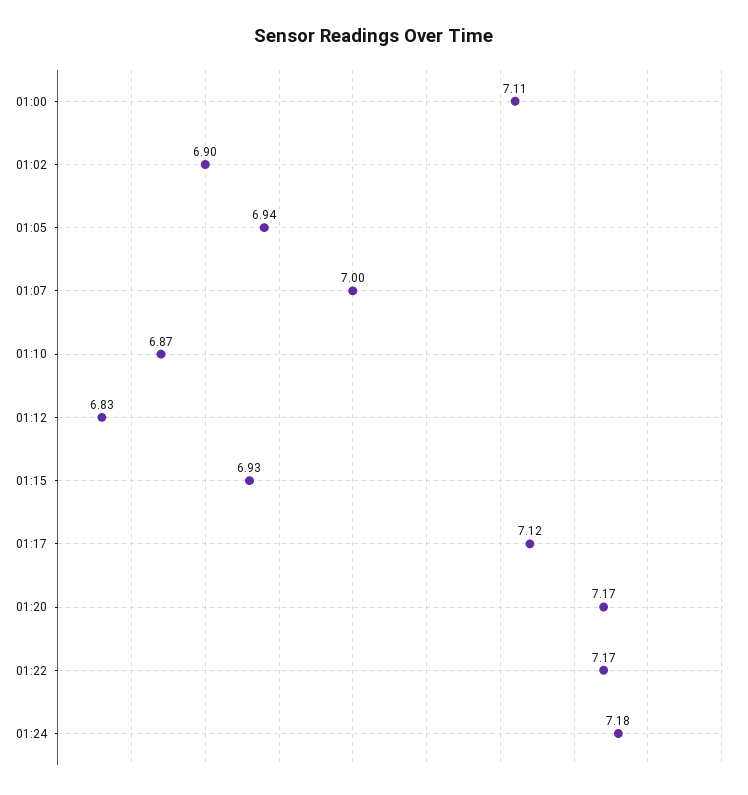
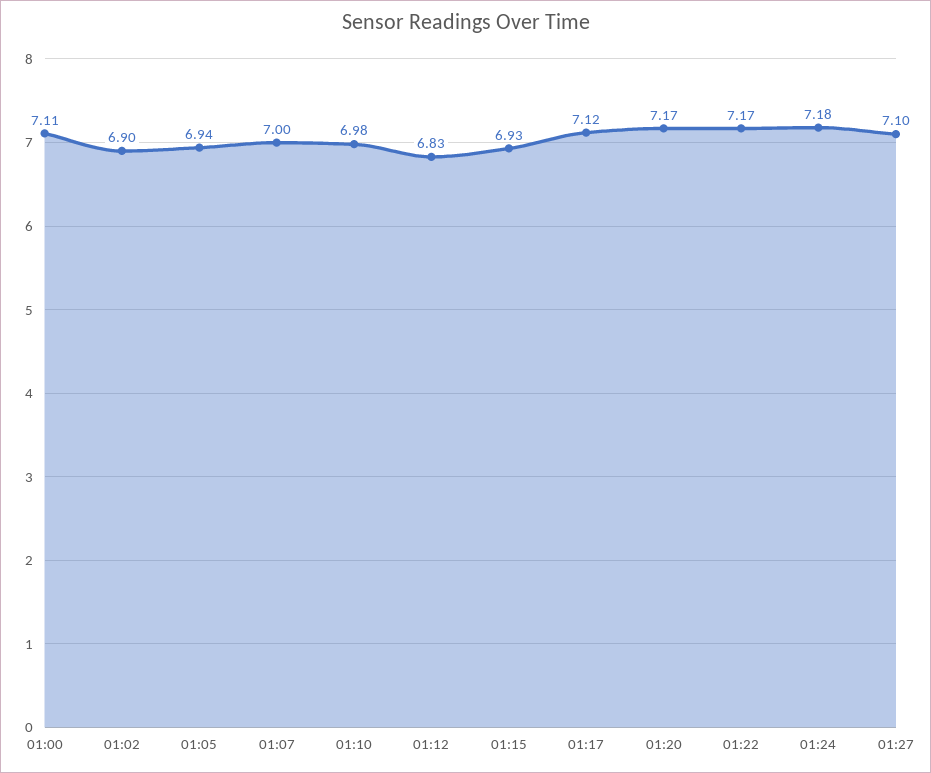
01:10: 6.87 -> 6.98
01:27: none -> 7.1

